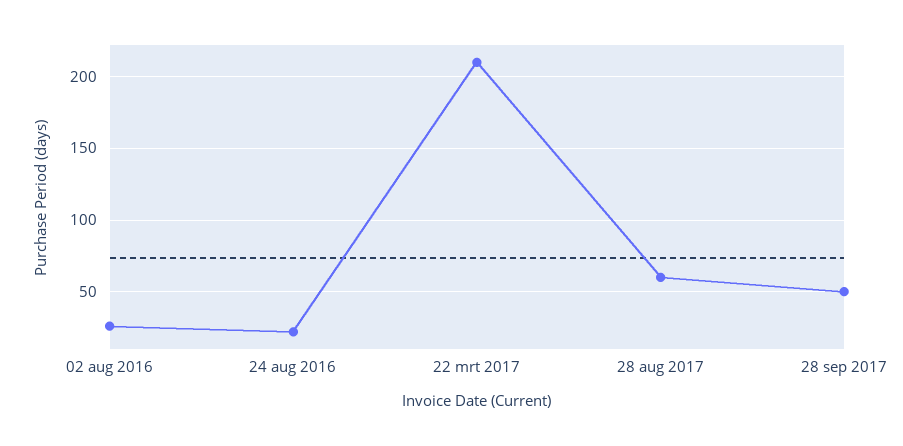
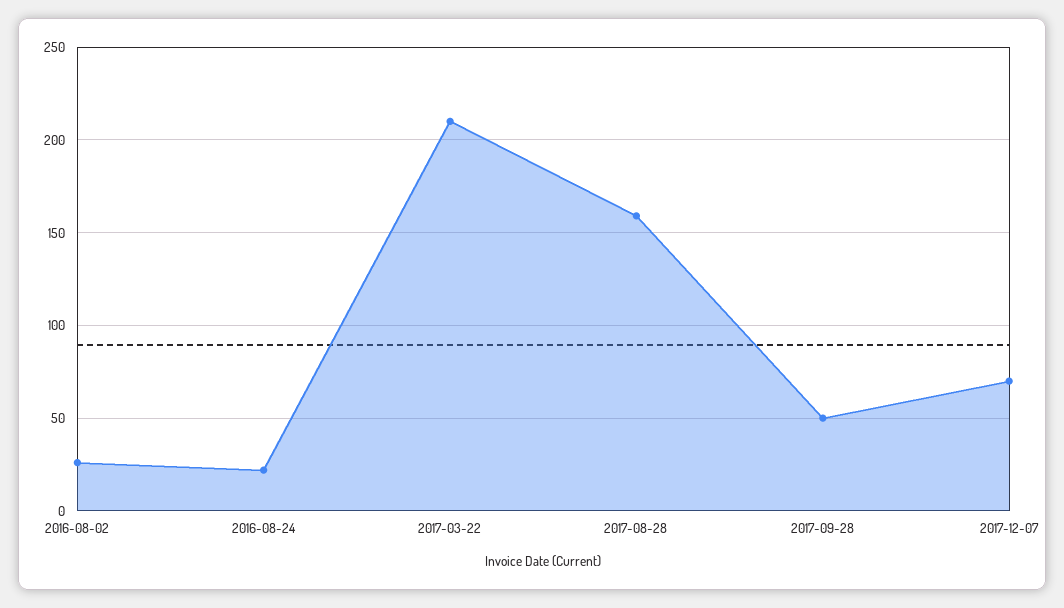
28 aug 2017: 60 -> 160
2017-12-07: none -> 70

